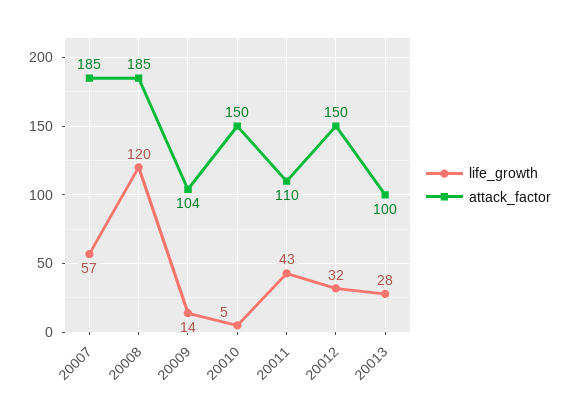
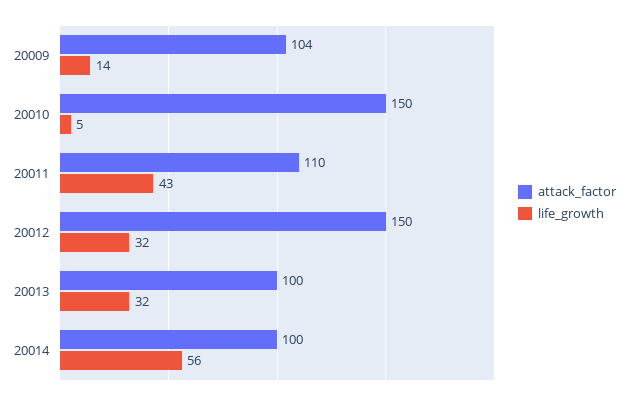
life_growth, 20007: 57 -> none
attack_factor, 20007: 185 -> none
life_growth, 20008: 120 -> none
attack_factor, 20008: 185 -> none
life_growth, 20013: 28 -> 32
attack_factor, 20014: none -> 100
life_growth, 20014: none -> 56

